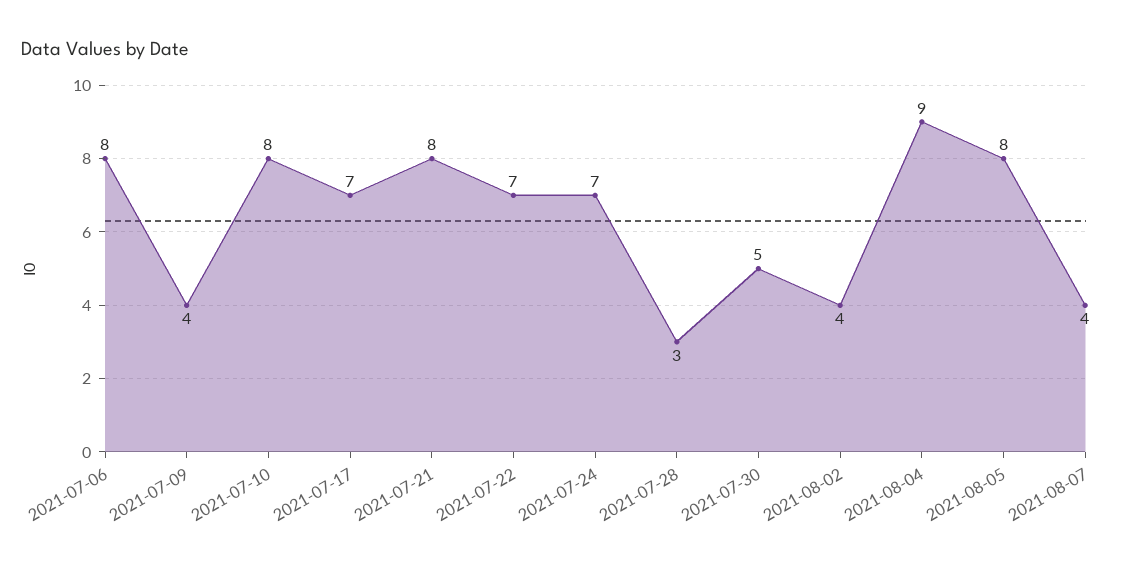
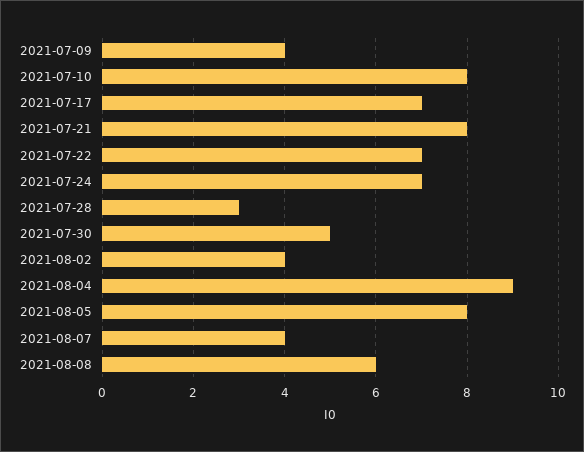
2021-07-06: 8 -> none
2021-08-08: none -> 6

